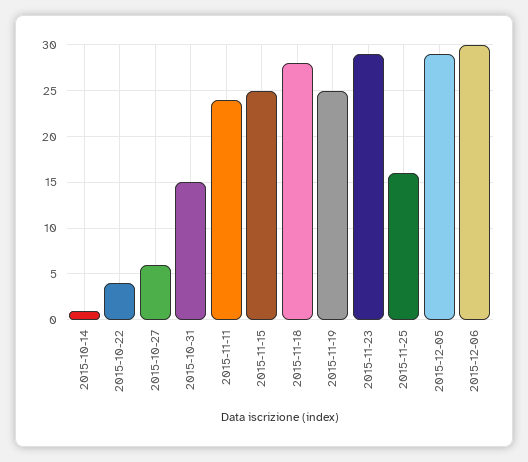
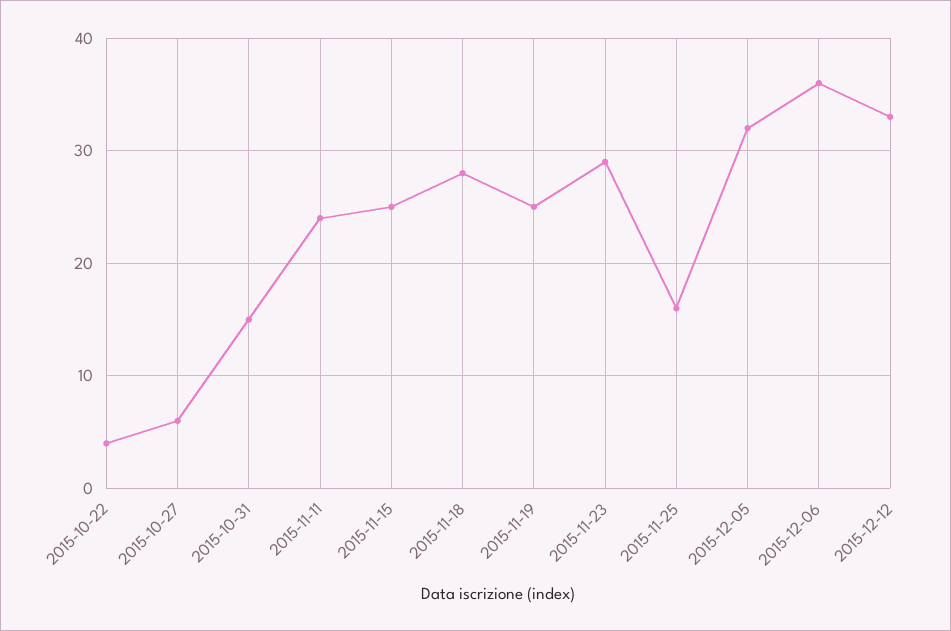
2015-10-14: 1 -> none
2015-12-05: 29 -> 32
2015-12-06: 30 -> 36
2015-12-12: none -> 33

